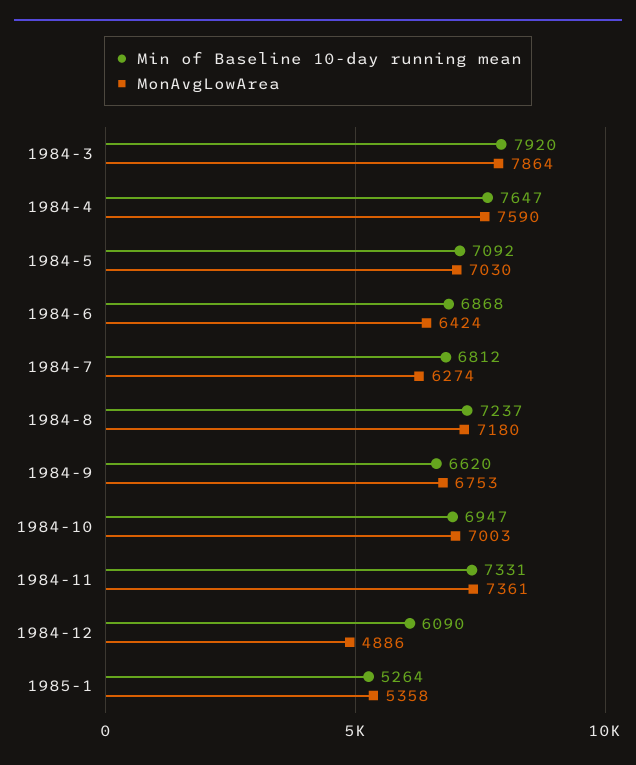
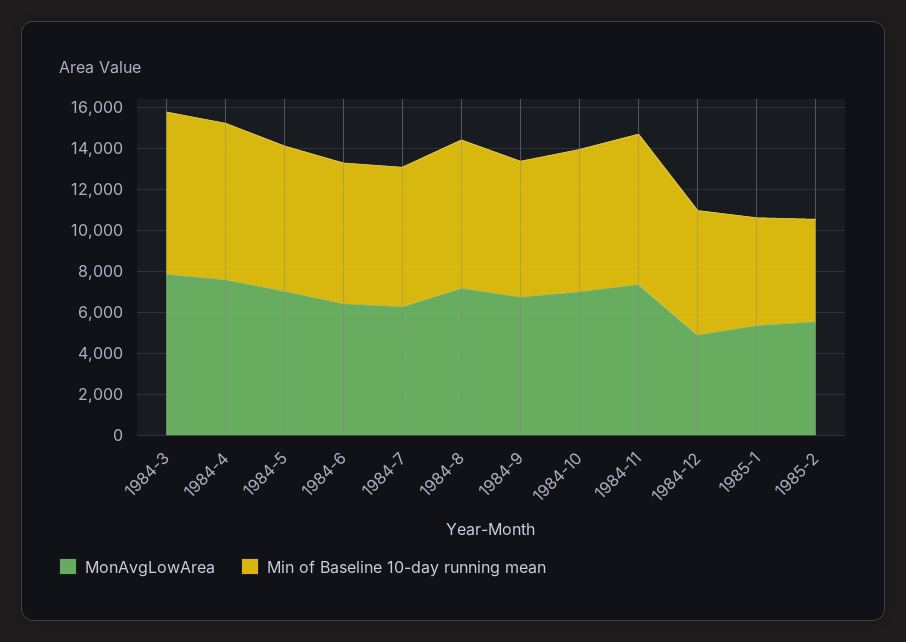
MonAvgLowArea, 1985-2: none -> 5500
Min of Baseline 10-day running mean, 1985-2: none -> 5000

